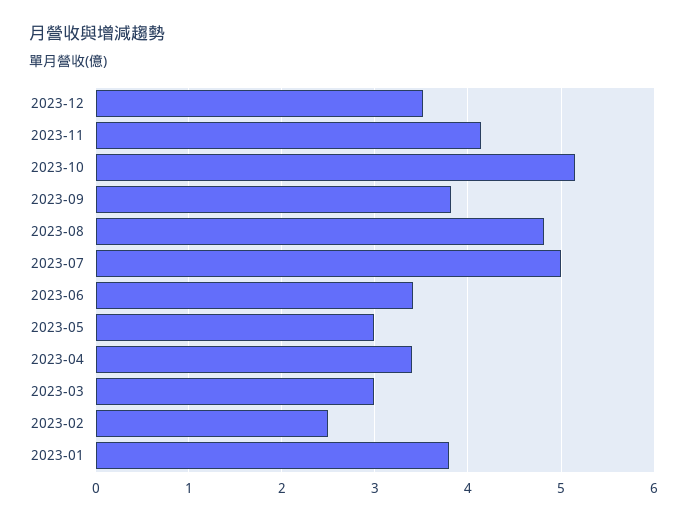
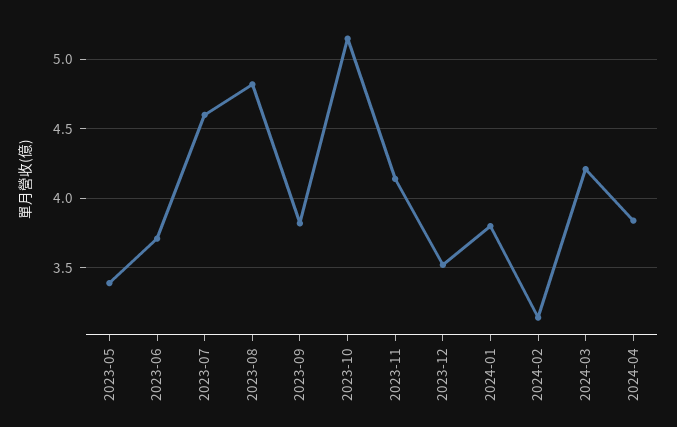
2023-07: 5 -> 4.6
2023-06: 3.4 -> 3.7
2023-05: 3 -> 3.4
2023-04: 3.4 -> none
2023-03: 3 -> none
2023-02: 2.5 -> none
2023-01: 3.8 -> none
2024-01: none -> 3.8
2024-02: none -> 3.15
2024-03: none -> 4.2
2024-04: none -> 3.85

